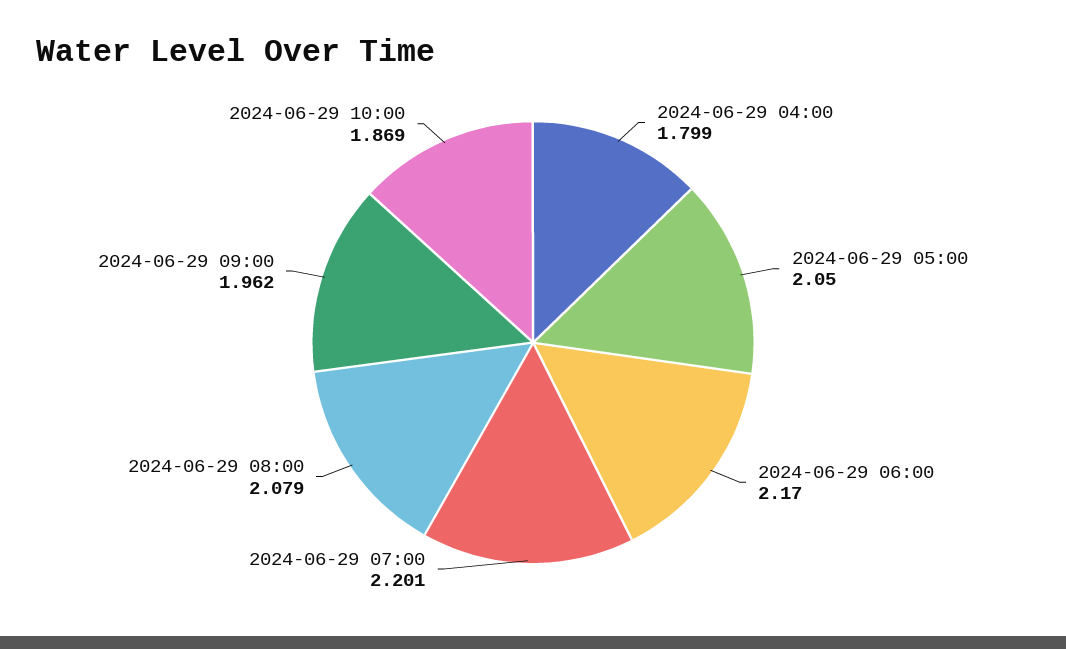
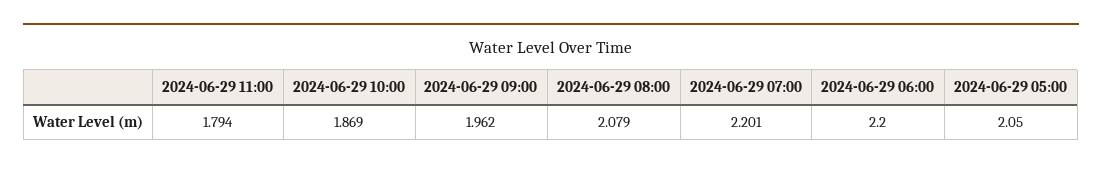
2024-06-29 04:00: 1.799 -> none
2024-06-29 06:00: 2.17 -> 2.2
2024-06-29 11:00: none -> 1.794

